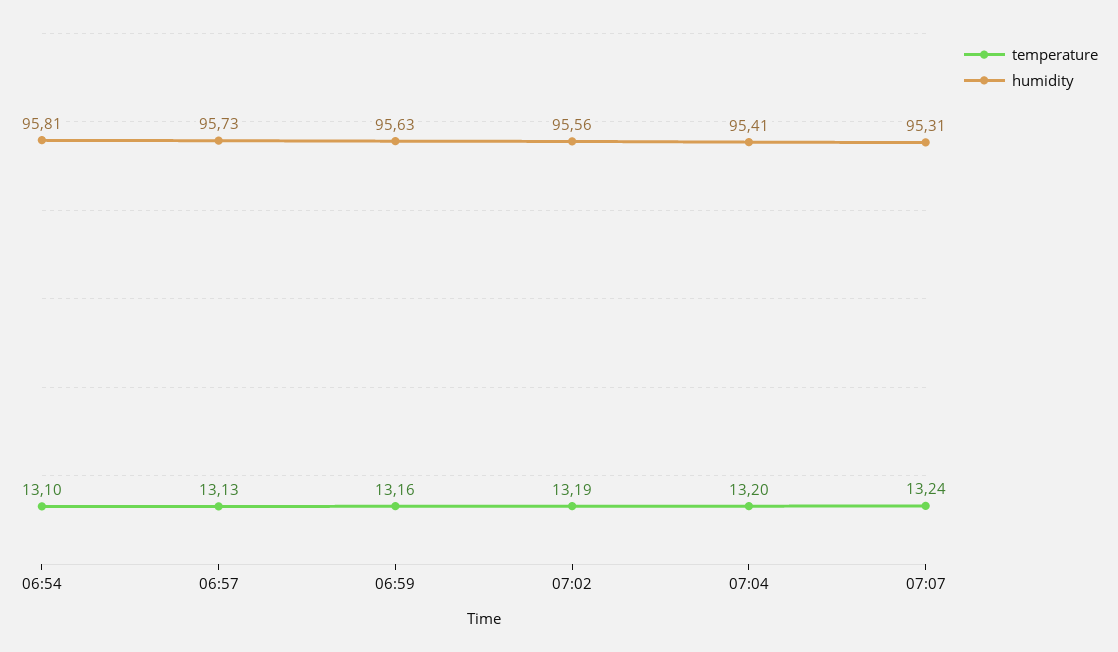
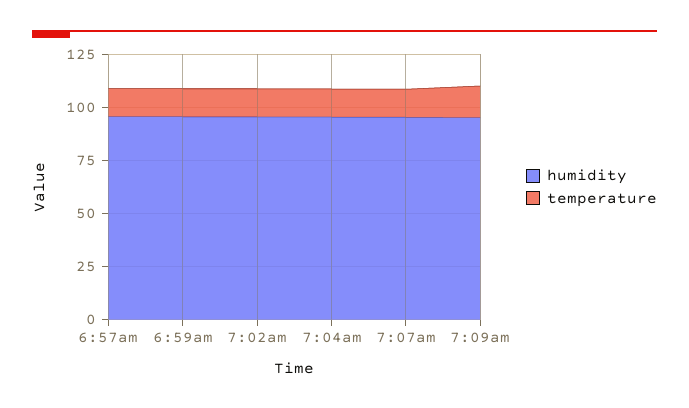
temperature, 06:54: 13.1 -> none
humidity, 06:54: 95.81 -> none
humidity, 7:09am: none -> 95
temperature, 7:09am: none -> 15

